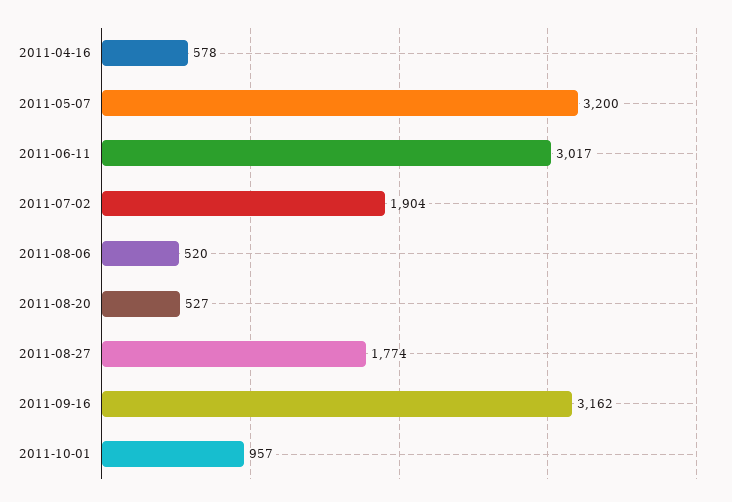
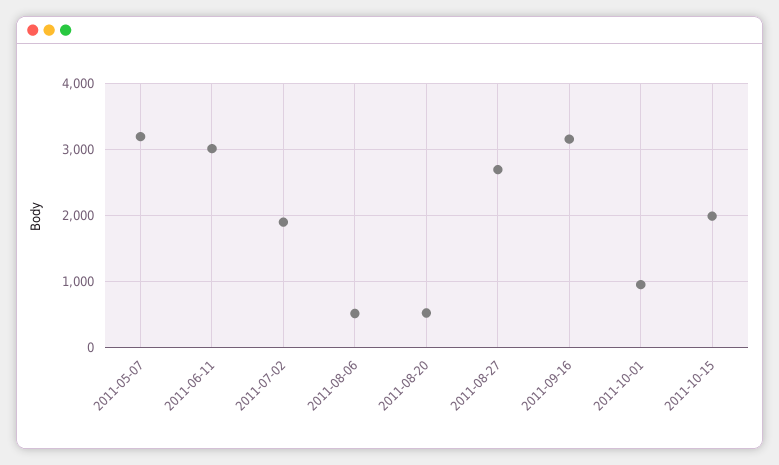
2011-04-16: 578 -> none
2011-08-27: 1774 -> 2700
2011-10-15: none -> 2000

